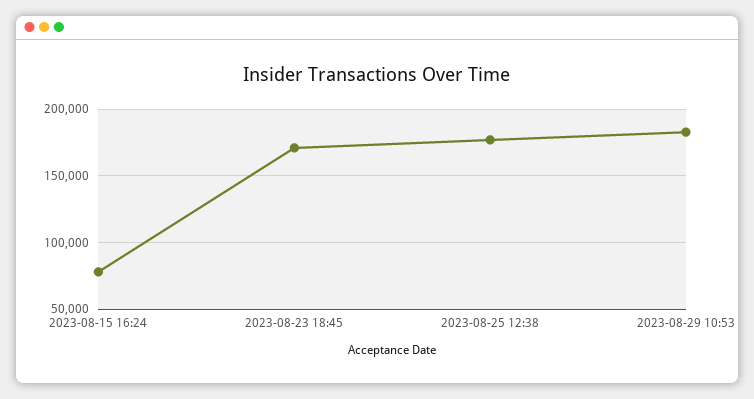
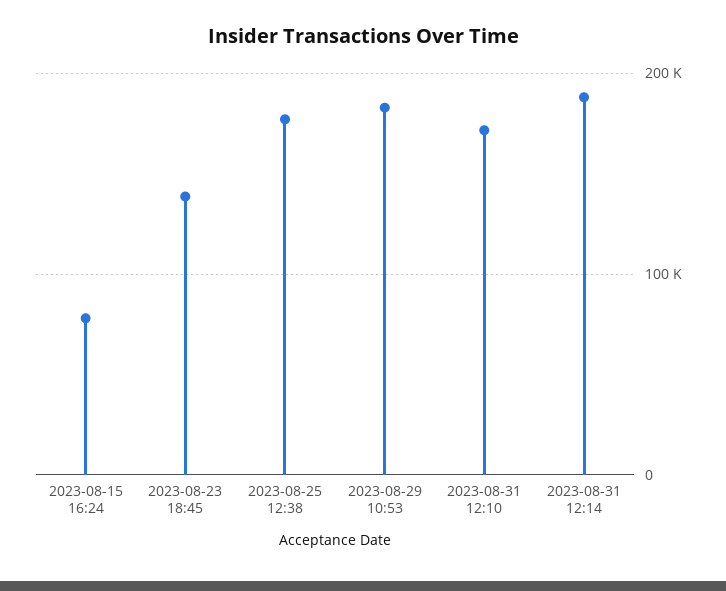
2023-08-23 18:45: 170000 -> 140000
2023-08-31 12:10: none -> 170000
2023-08-31 12:14: none -> 190000

